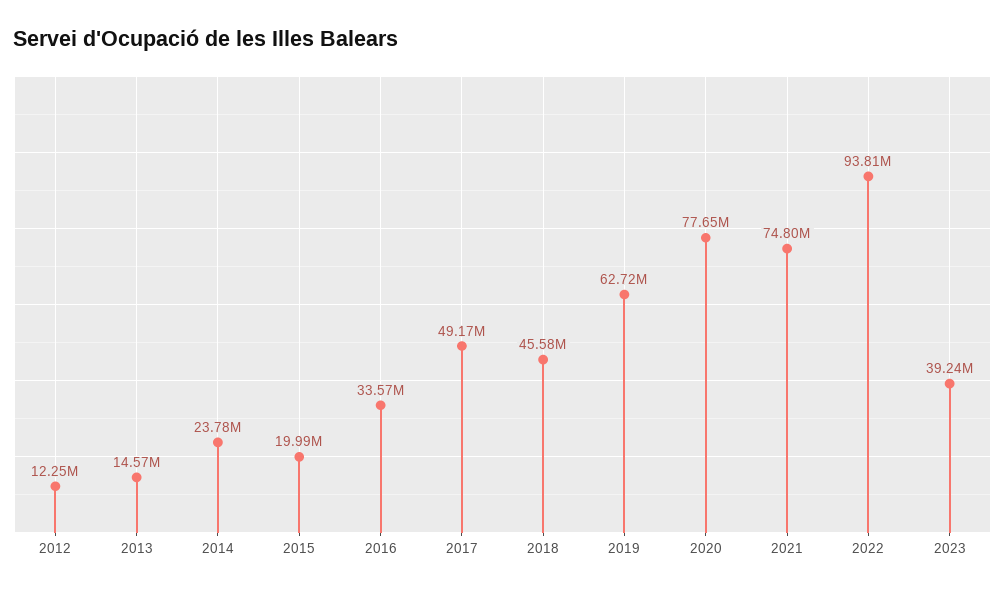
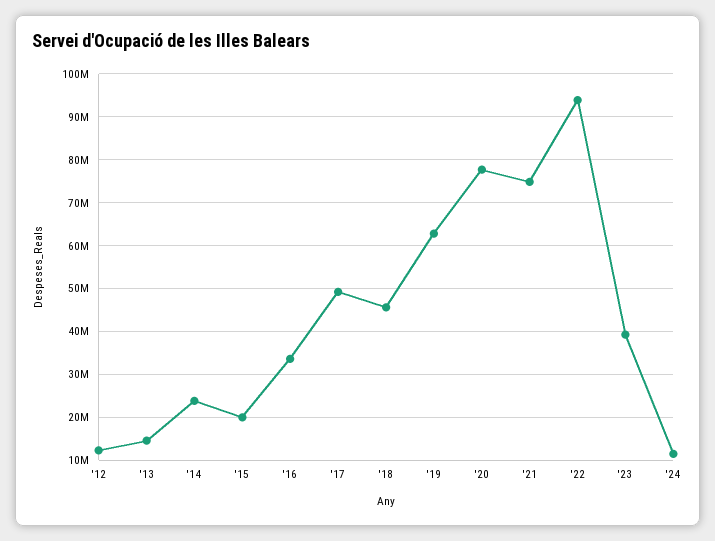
'24: none -> 12000000

